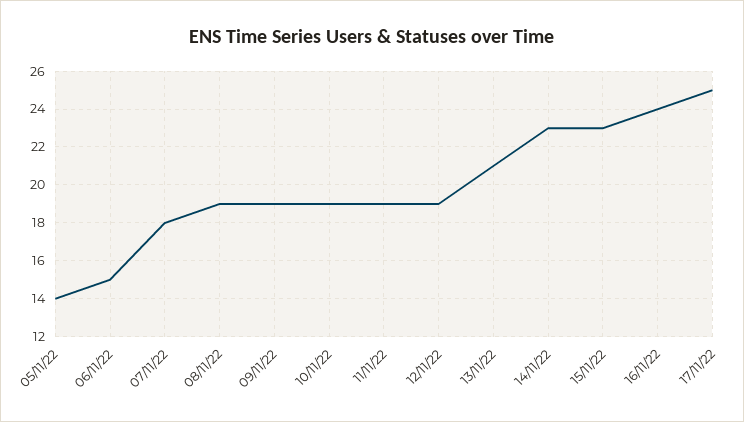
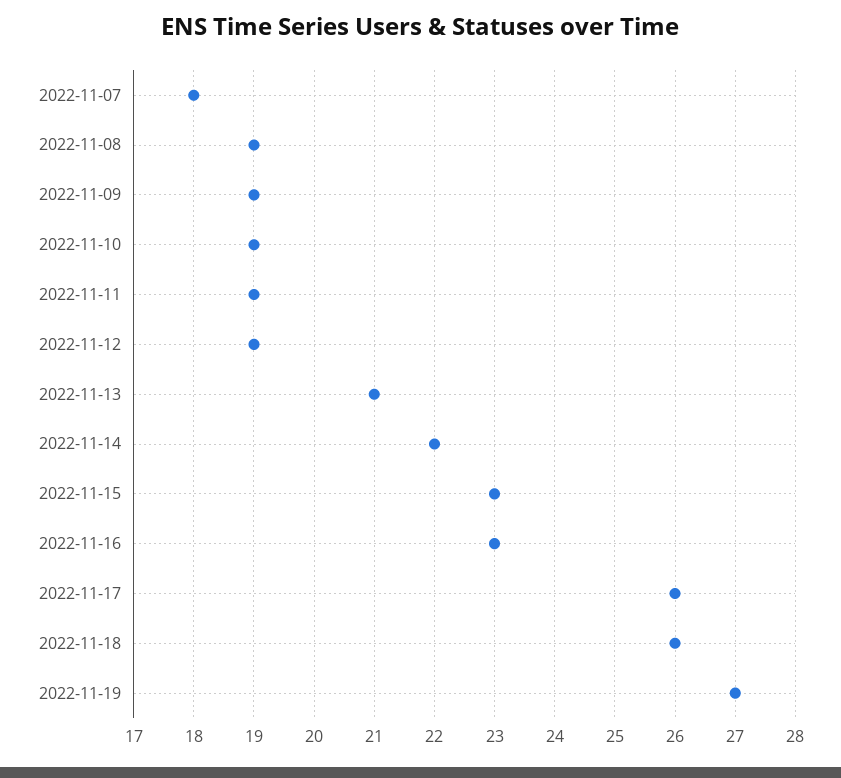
05/11/22: 14 -> none
06/11/22: 15 -> none
14/11/22: 23 -> 22
16/11/22: 24 -> 23
17/11/22: 25 -> 26
2022-11-18: none -> 26
2022-11-19: none -> 27

